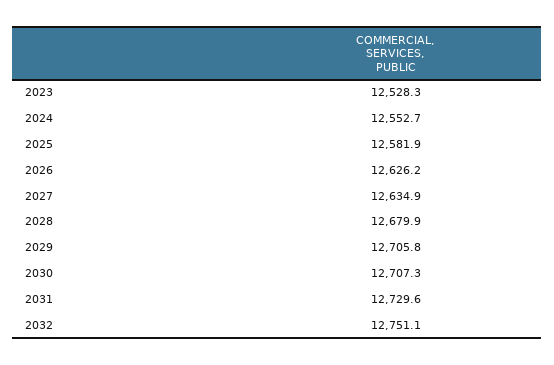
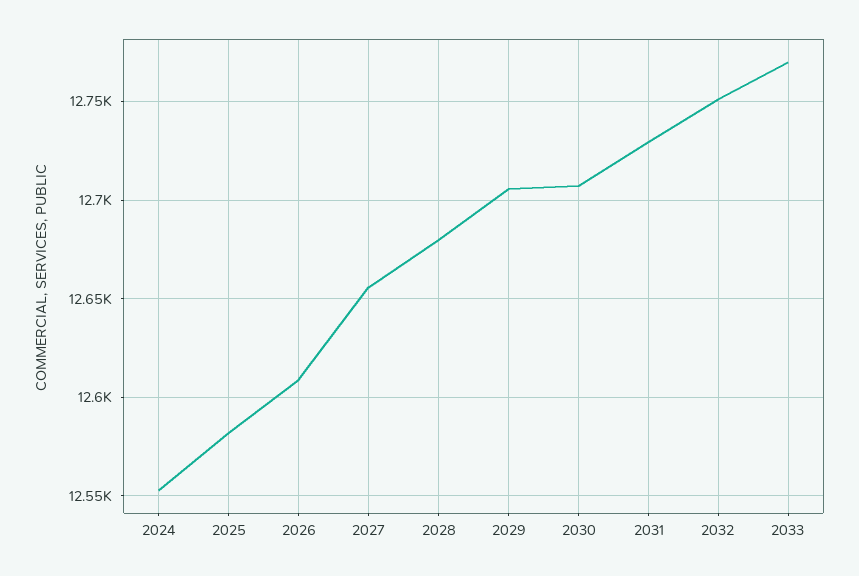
2023: 12528.3 -> none
2026: 12626.2 -> 12610
2027: 12634.9 -> 12655
2033: none -> 12770

